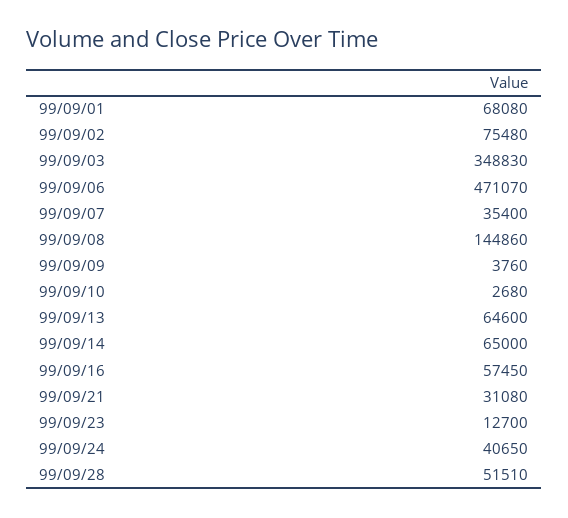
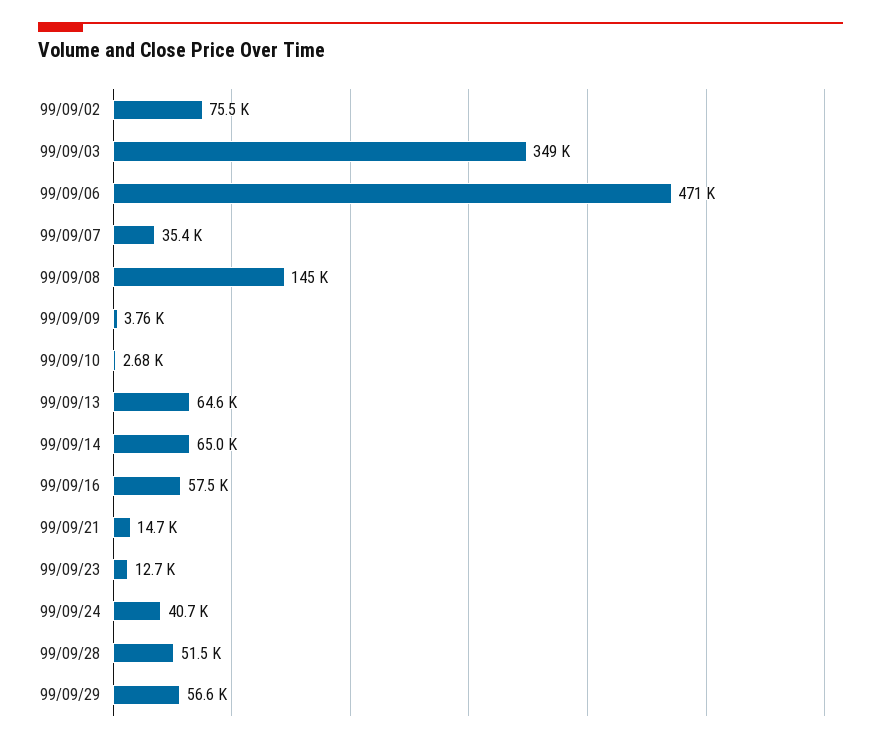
99/09/01: 68080 -> none
99/09/21: 31080 -> 14700
99/09/29: none -> 56600

